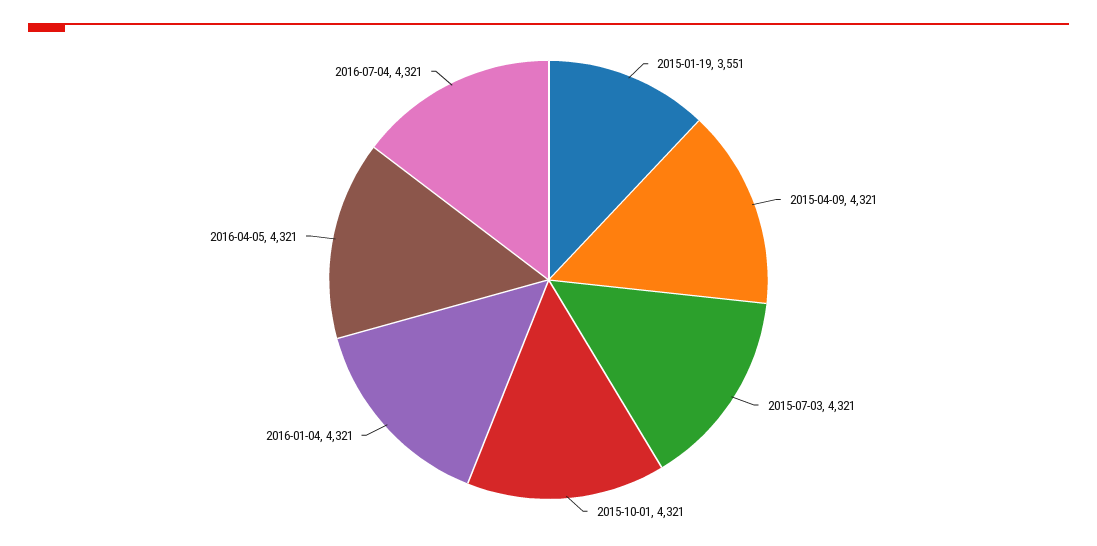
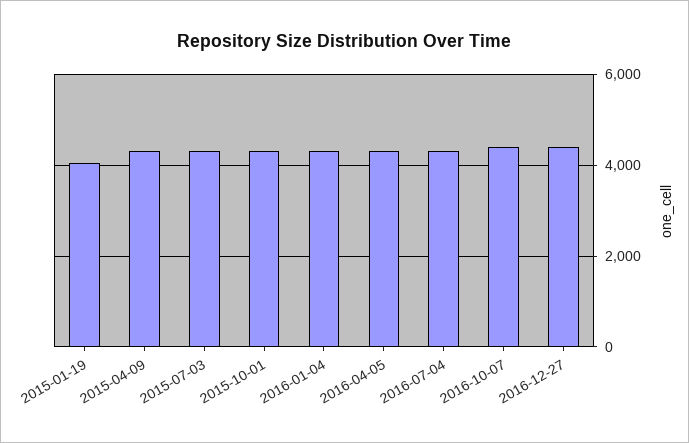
2015-01-19: 3551 -> 4000
2016-10-07: none -> 4400
2016-12-27: none -> 4400

